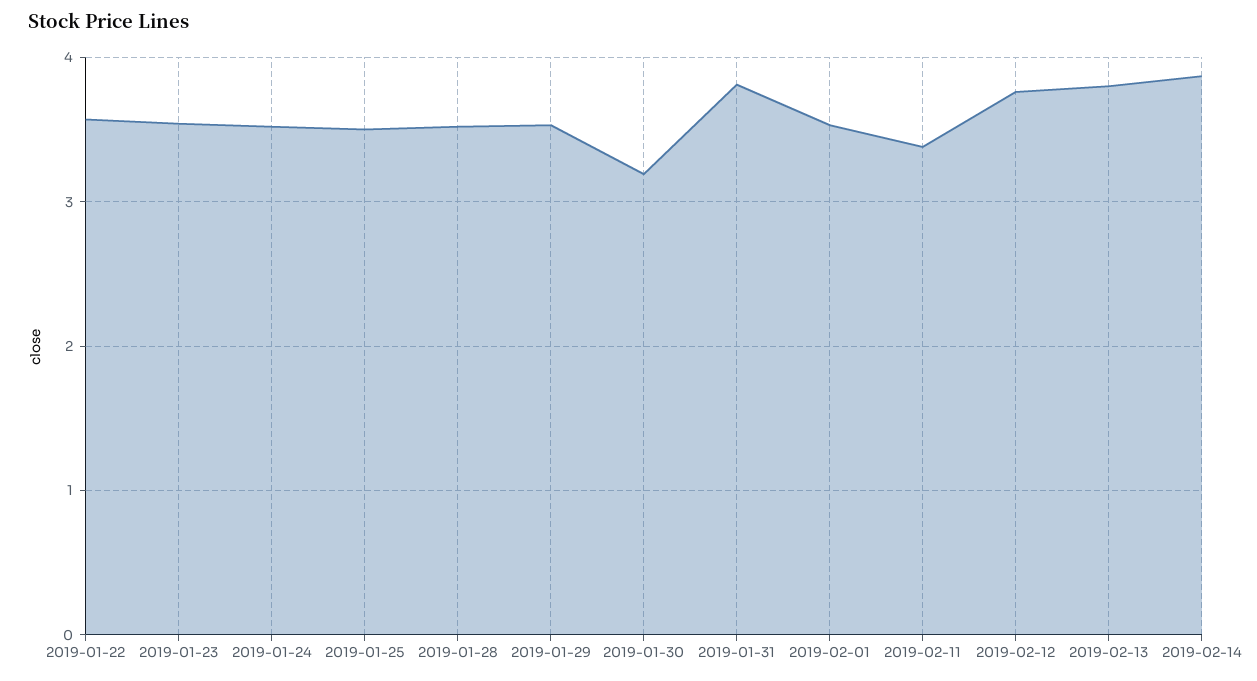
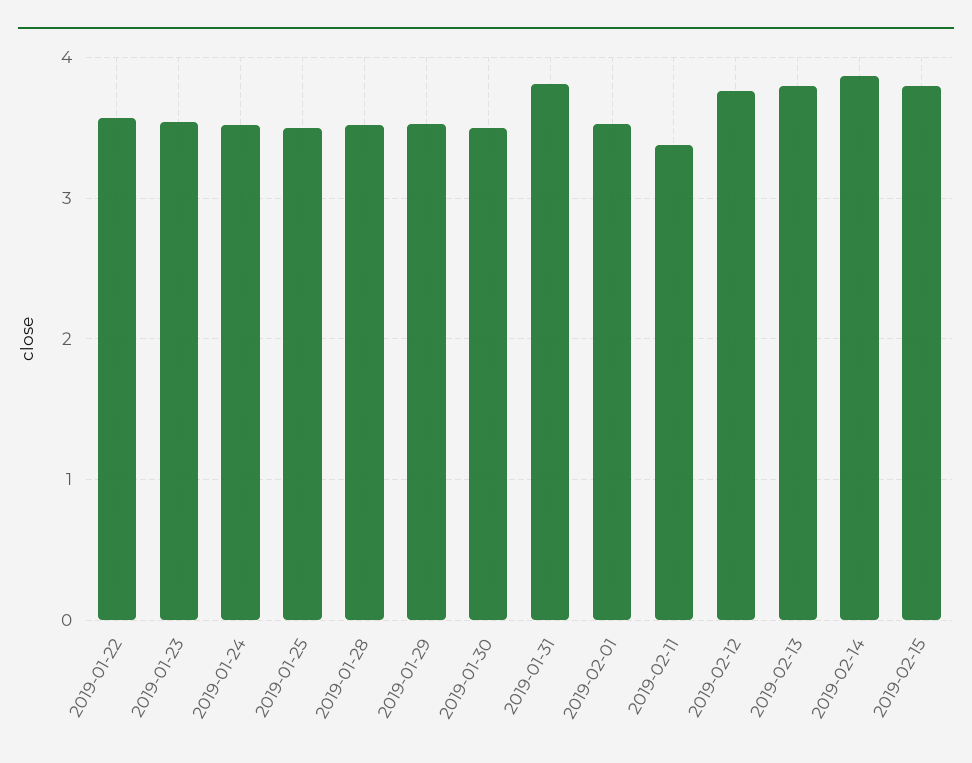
2019-01-30: 3.2 -> 3.5
2019-02-15: none -> 3.8

